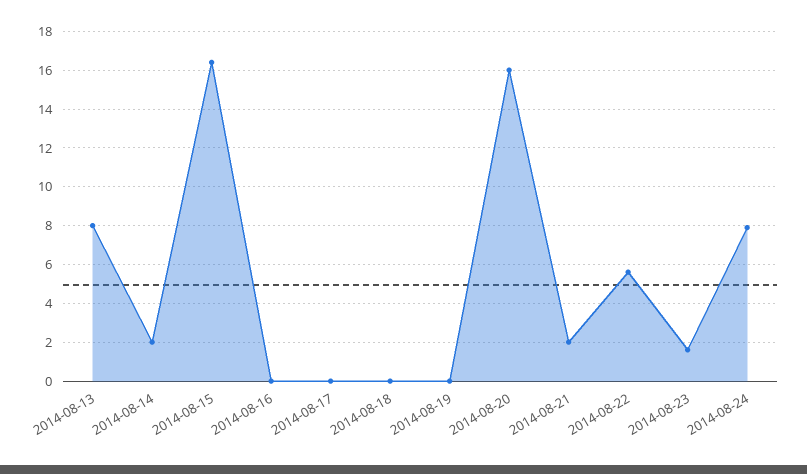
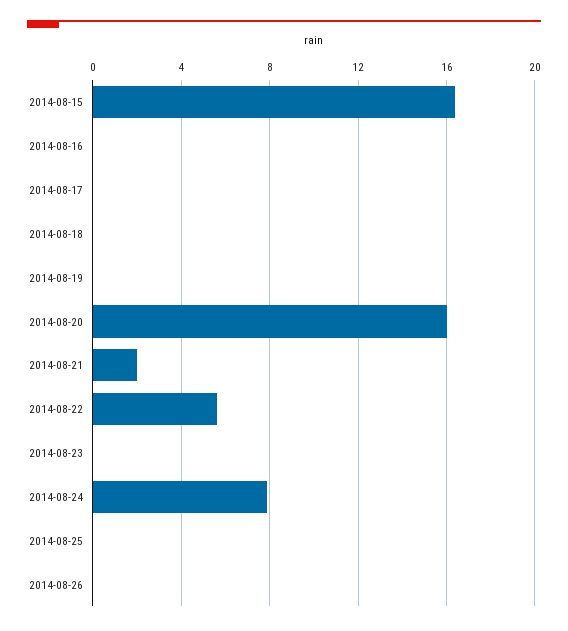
2014-08-13: 8 -> none
2014-08-14: 2 -> none
2014-08-23: 1.5 -> 0
2014-08-25: none -> 0
2014-08-26: none -> 0

